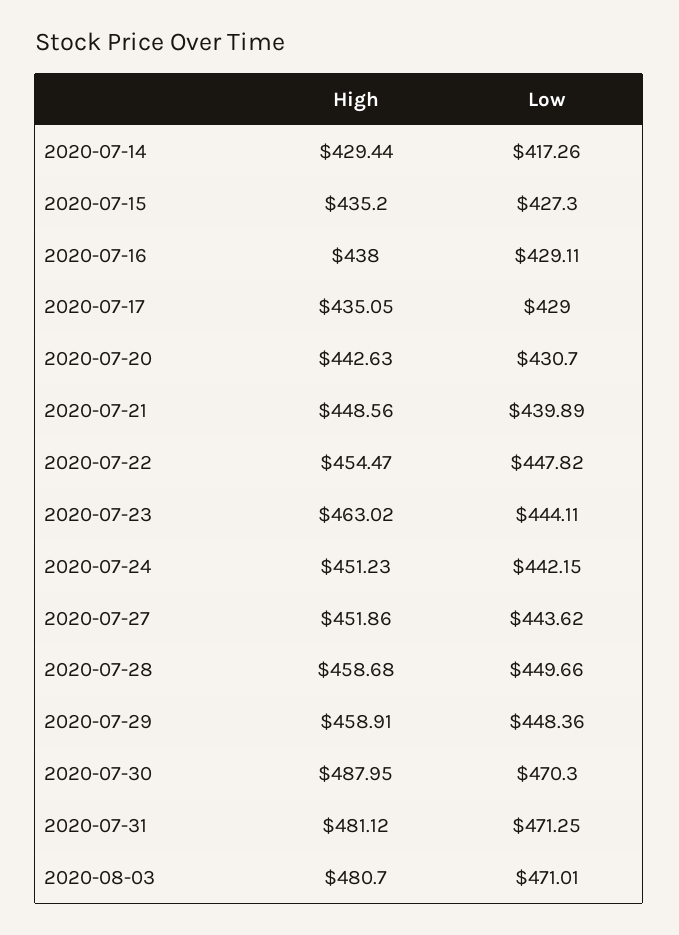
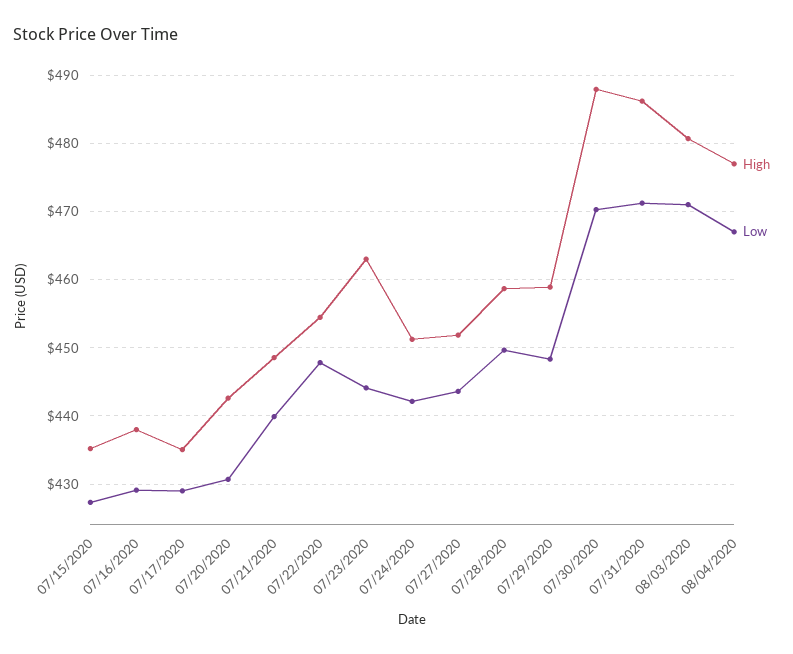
High, 2020-07-14: 429.44 -> none
Low, 2020-07-14: 417.26 -> none
High, 2020-07-31: 481.12 -> 486
High, 08/04/2020: none -> 477
Low, 08/04/2020: none -> 467

